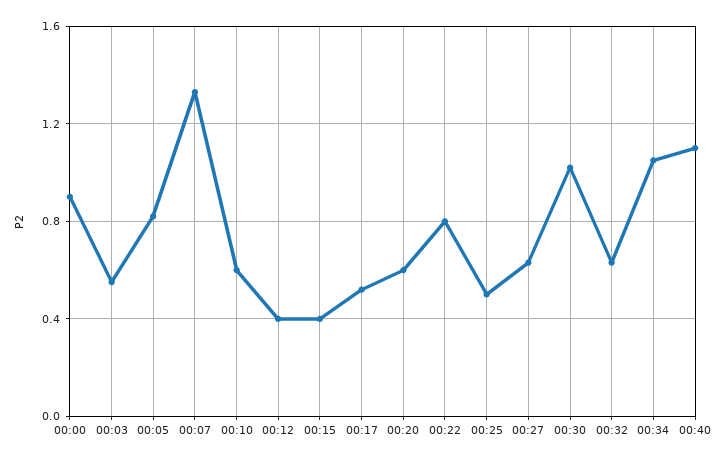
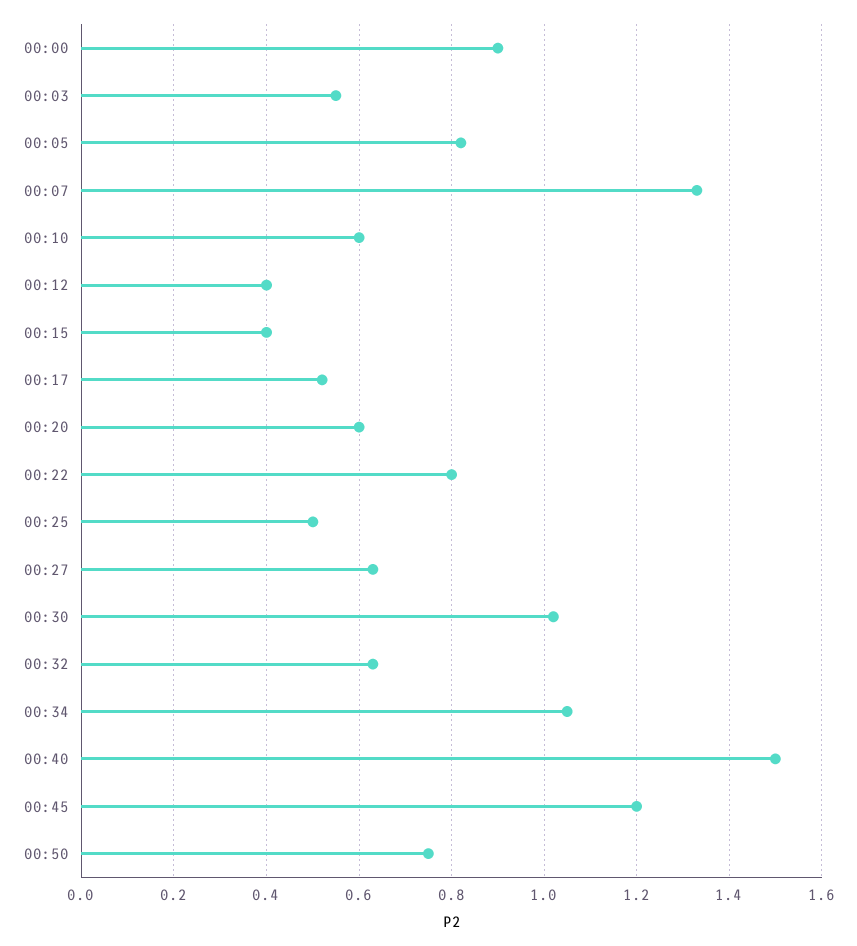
00:40: 1.1 -> 1.5
00:45: none -> 1.2
00:50: none -> 0.75

